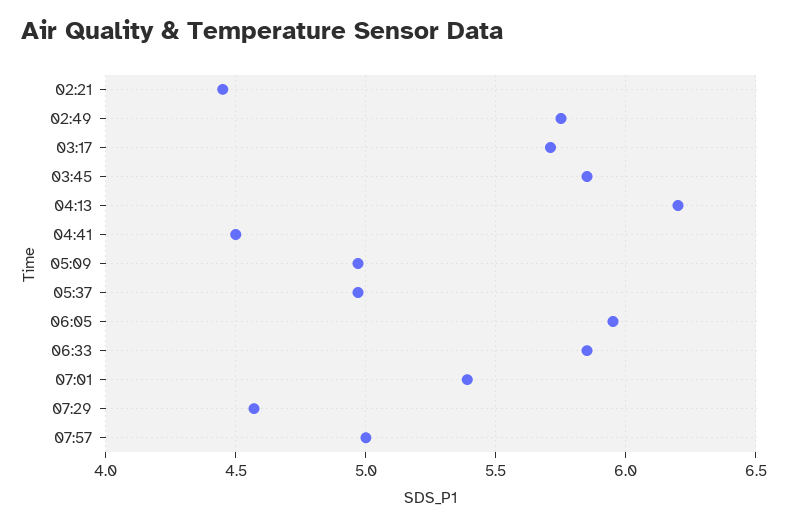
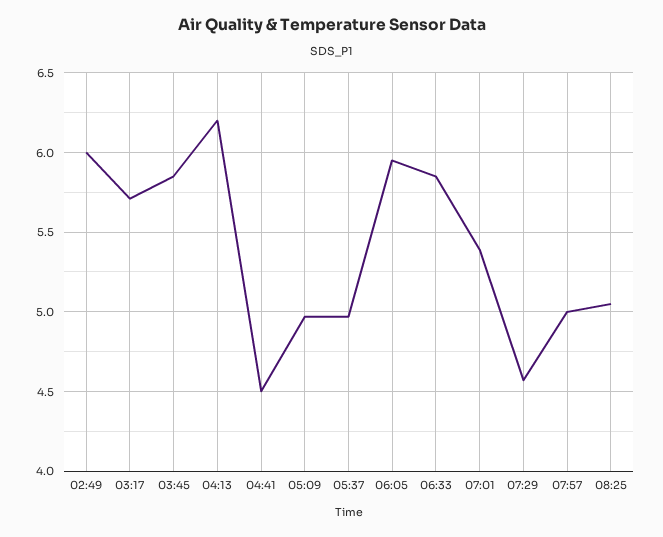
02:21: 4.45 -> none
02:49: 5.75 -> 6
08:25: none -> 5.05

